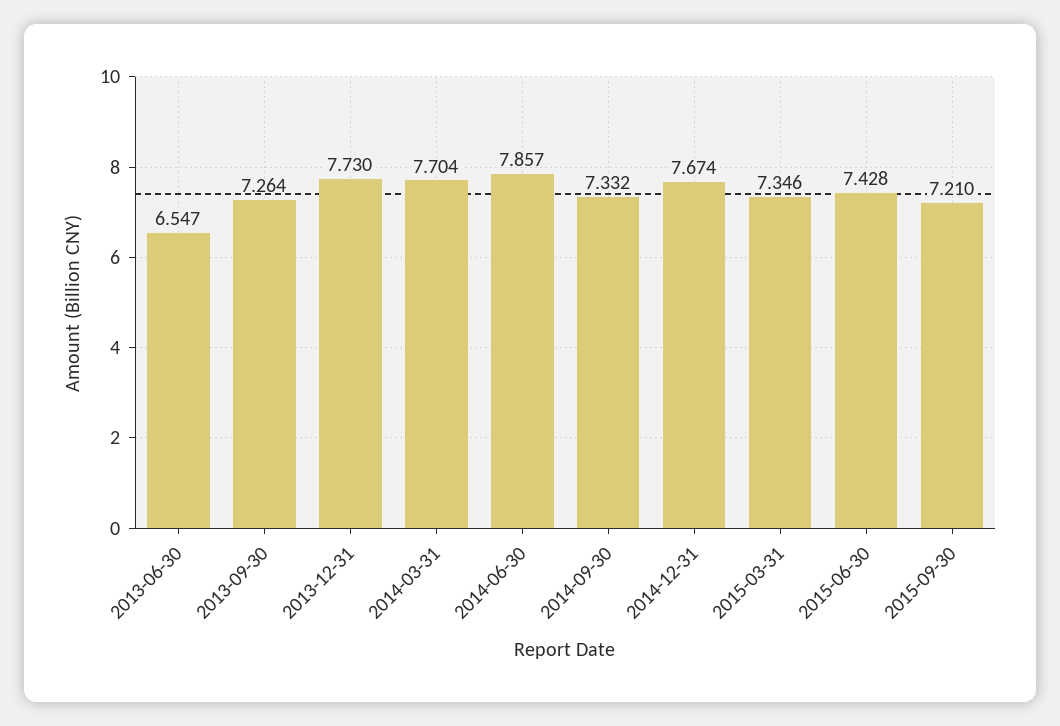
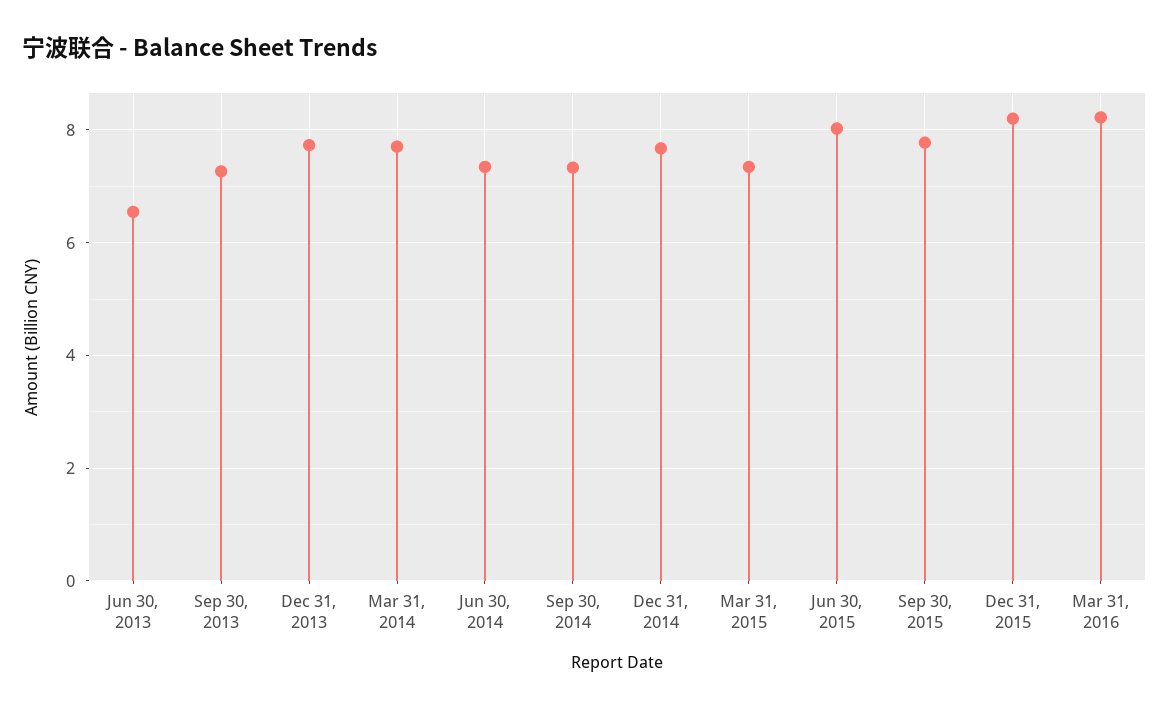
2014-06-30: 7.857 -> 7.4
2015-06-30: 7.428 -> 8
2015-09-30: 7.21 -> 7.8
Dec 31, 2015: none -> 8.2
Mar 31, 2016: none -> 8.2

